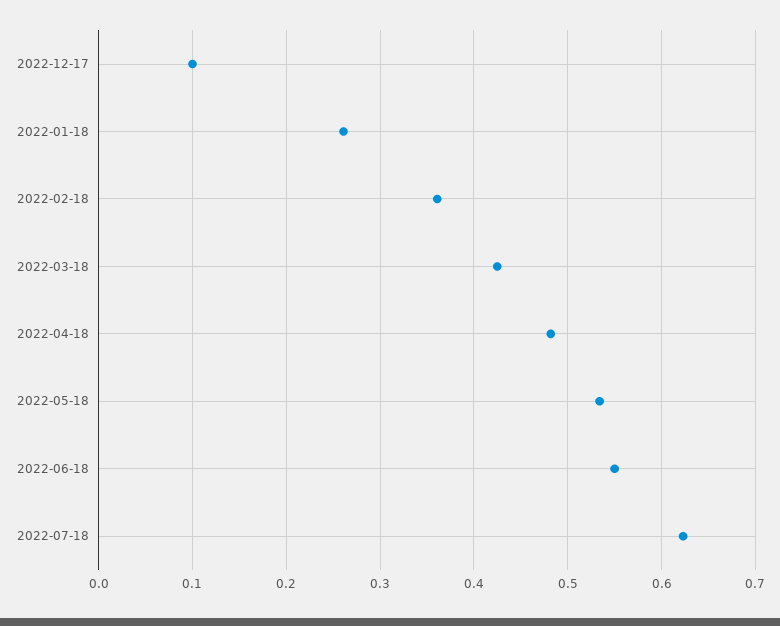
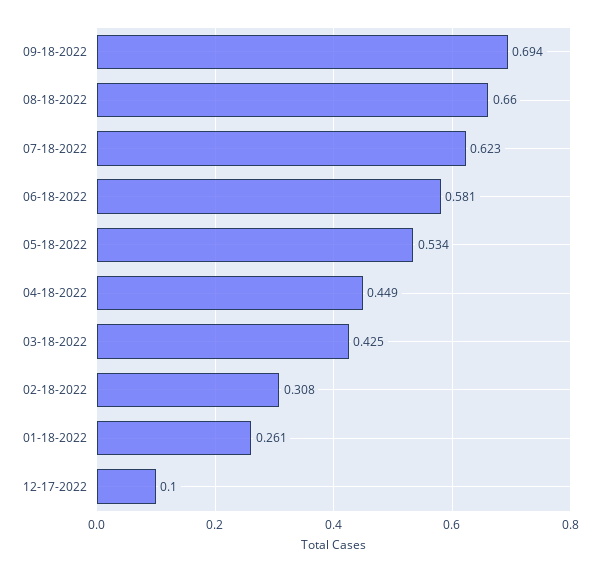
2022-02-18: 0.36 -> 0.308
2022-04-18: 0.48 -> 0.449
2022-06-18: 0.55 -> 0.581
09-18-2022: none -> 0.694
08-18-2022: none -> 0.66

